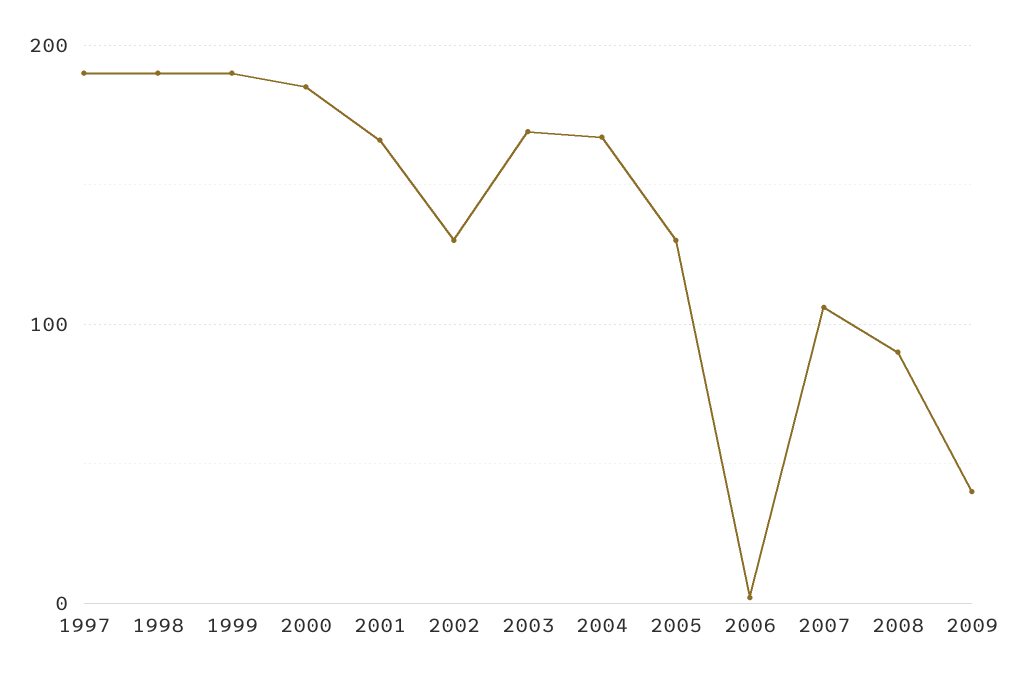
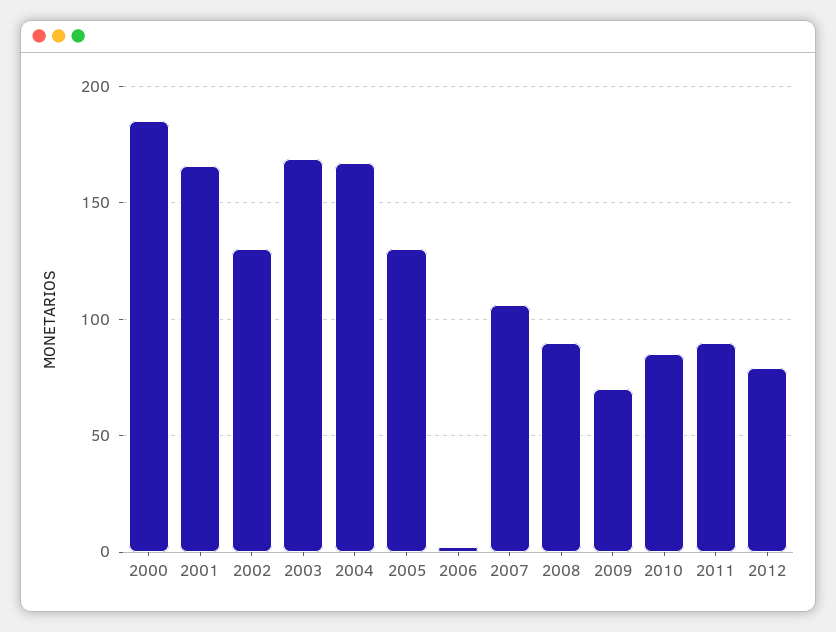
1997: 190 -> none
1998: 190 -> none
1999: 190 -> none
2009: 40 -> 70
2010: none -> 85
2011: none -> 90
2012: none -> 80

